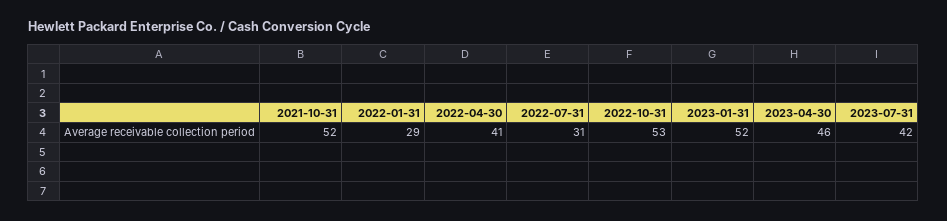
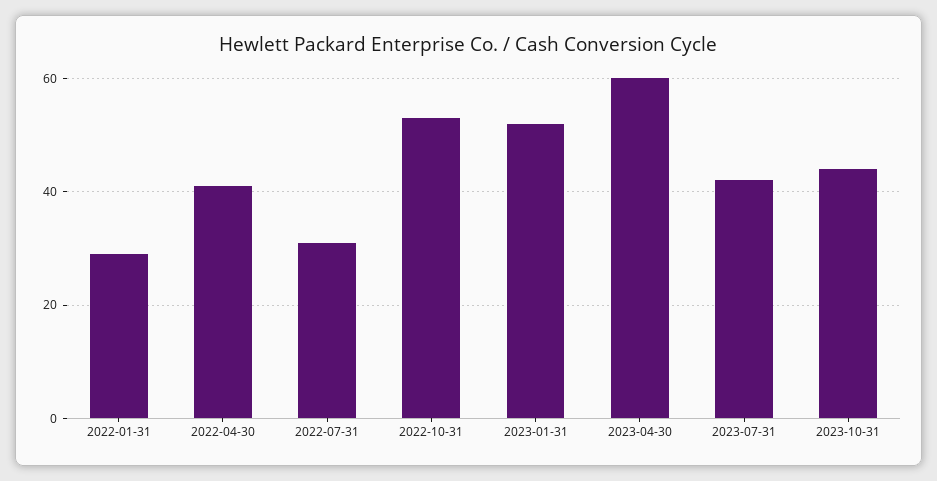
2021-10-31: 52 -> none
2023-04-30: 46 -> 60
2023-10-31: none -> 45

